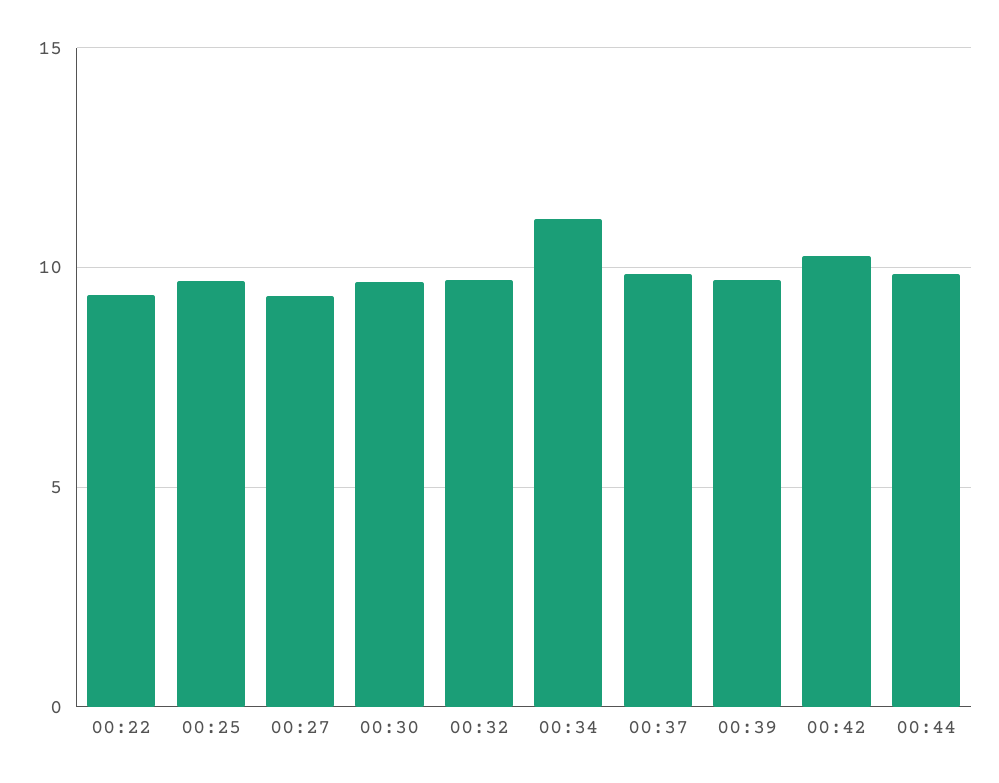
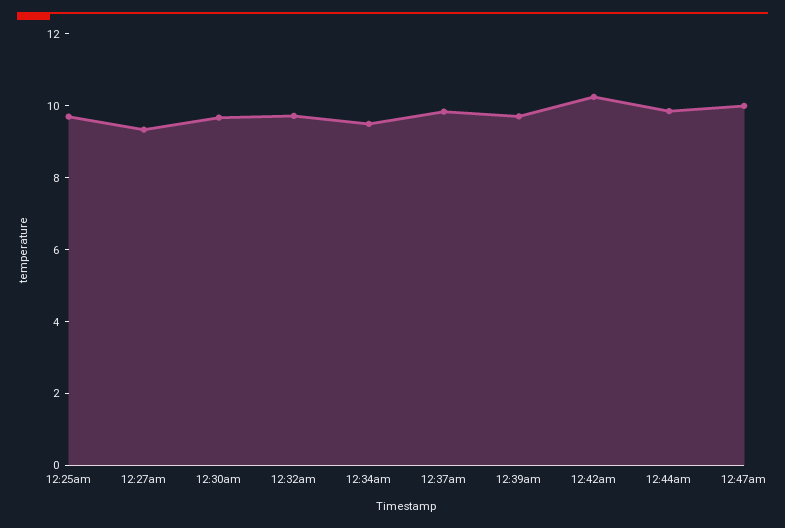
00:22: 9.5 -> none
00:34: 11 -> 9.5
12:47am: none -> 10

